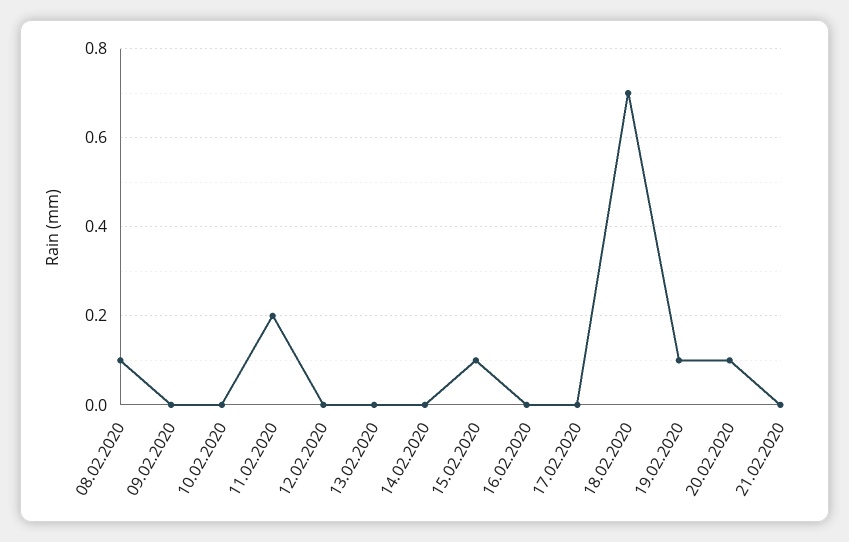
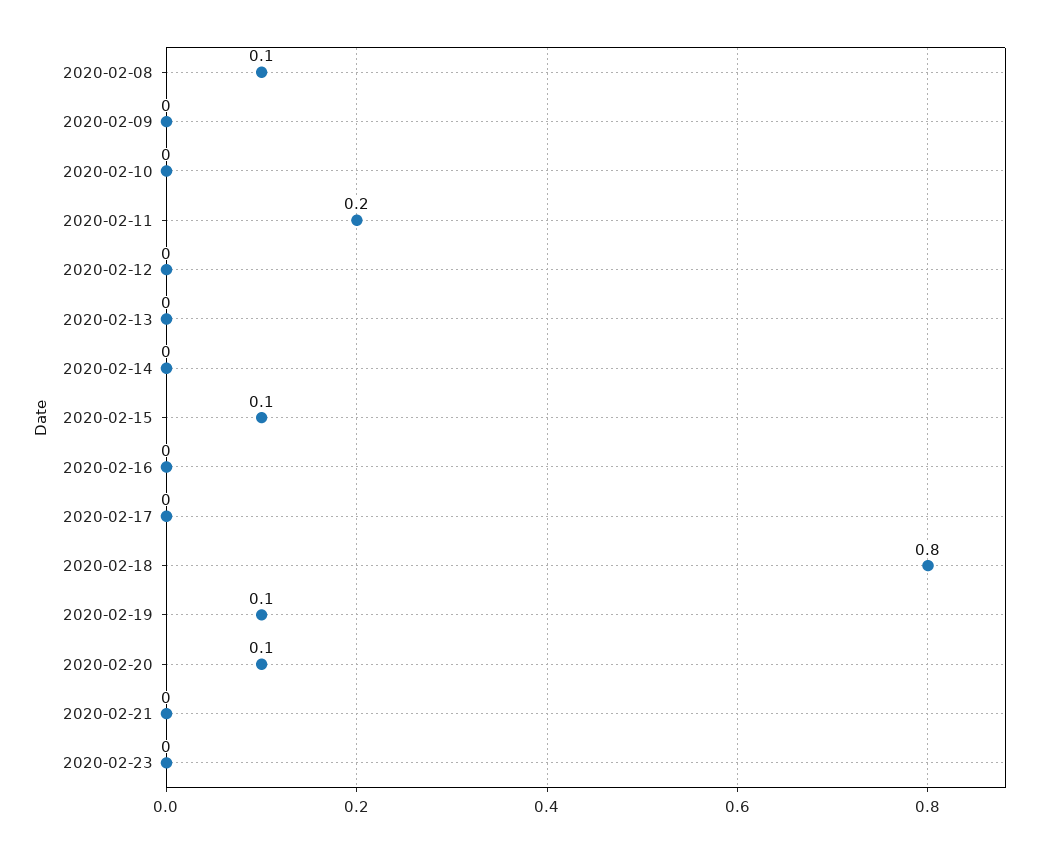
18.02.2020: 0.7 -> 0.8
2020-02-23: none -> 0

